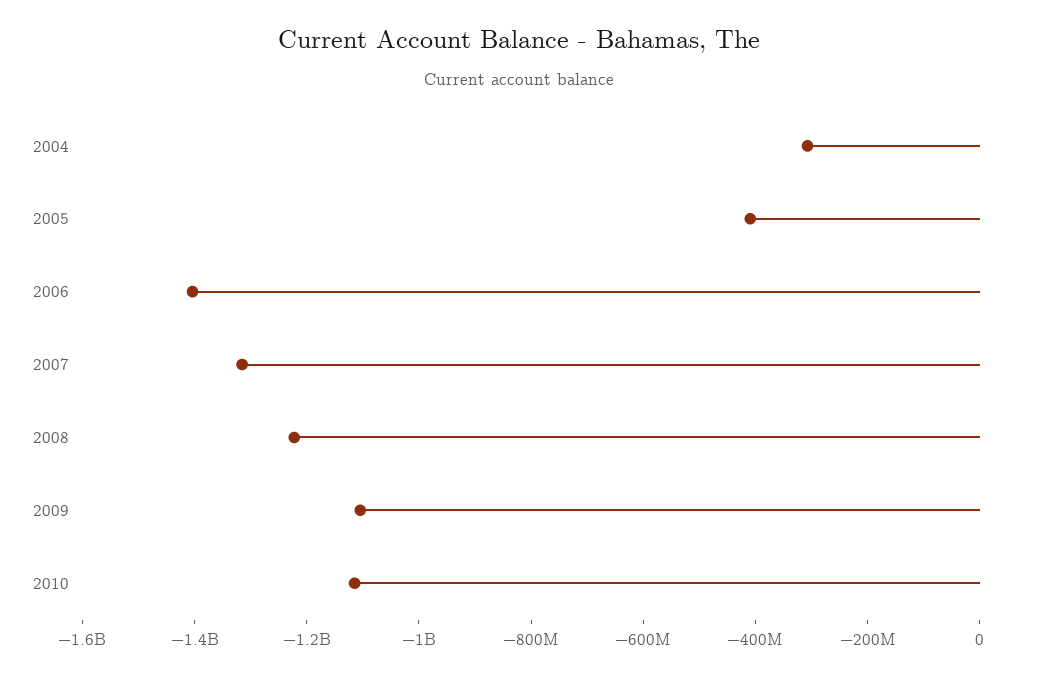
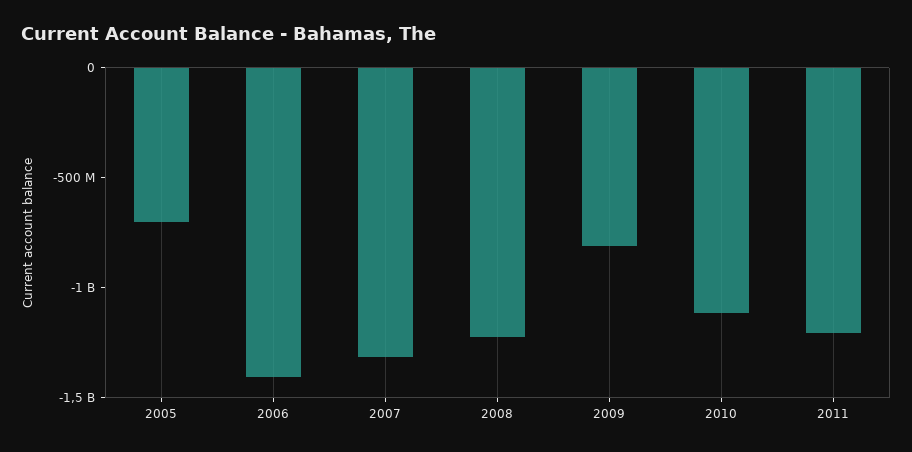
2004: -300000000 -> none
2005: -400000000 -> -700000000
2009: -1100000000 -> -800000000
2011: none -> -1200000000

